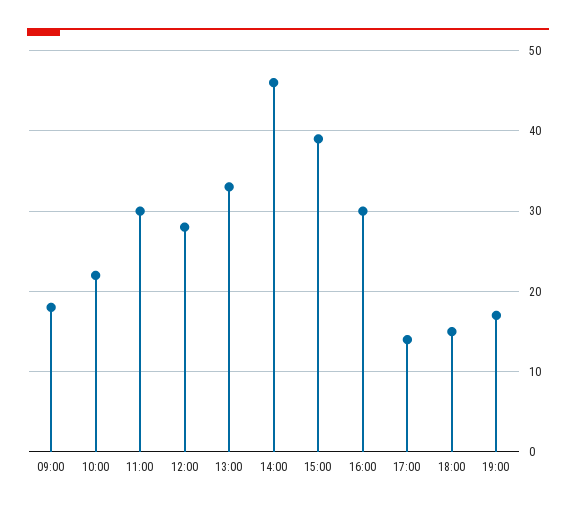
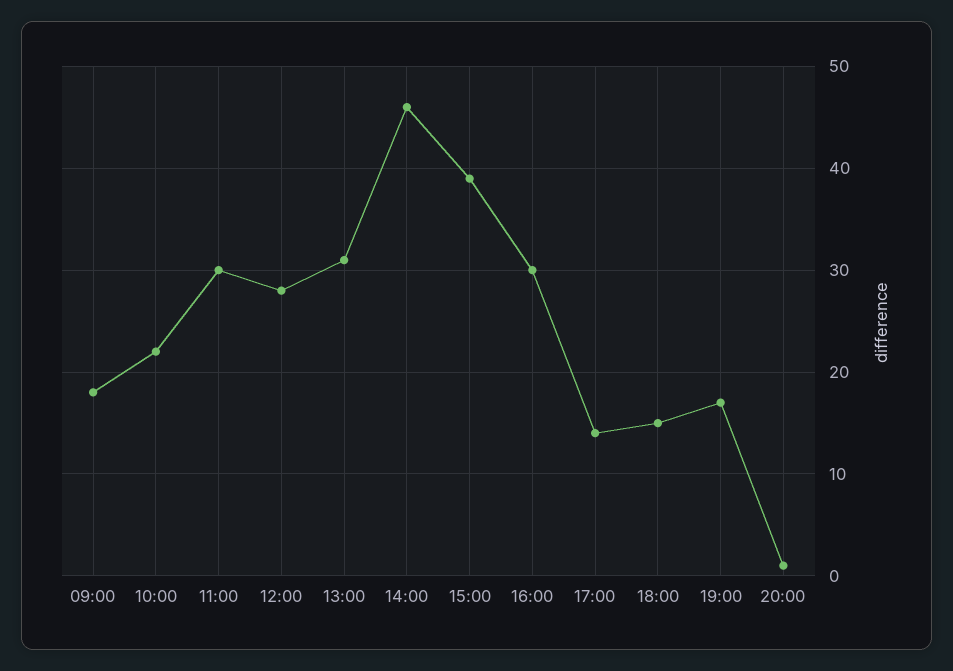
13:00: 33 -> 31
20:00: none -> 1

